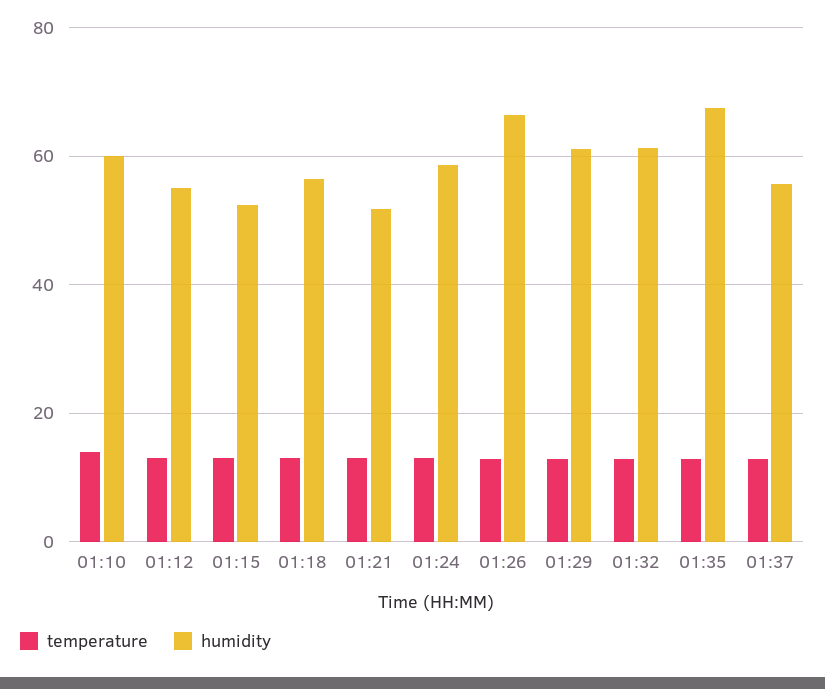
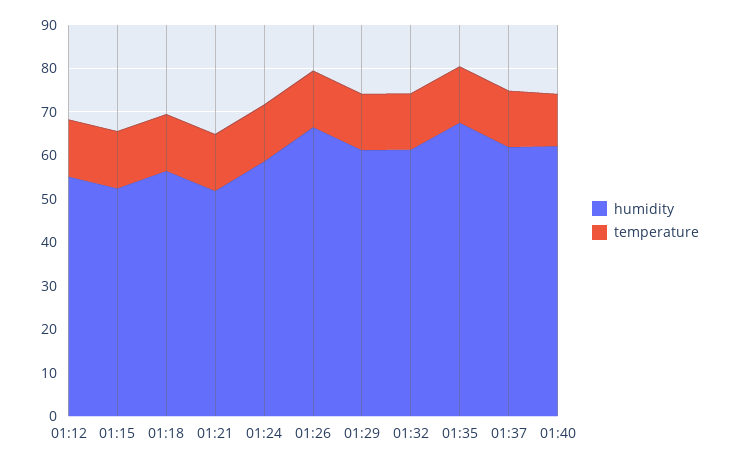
temperature, 01:10: 14 -> none
humidity, 01:10: 60 -> none
humidity, 01:37: 56 -> 62
humidity, 01:40: none -> 62
temperature, 01:40: none -> 12

